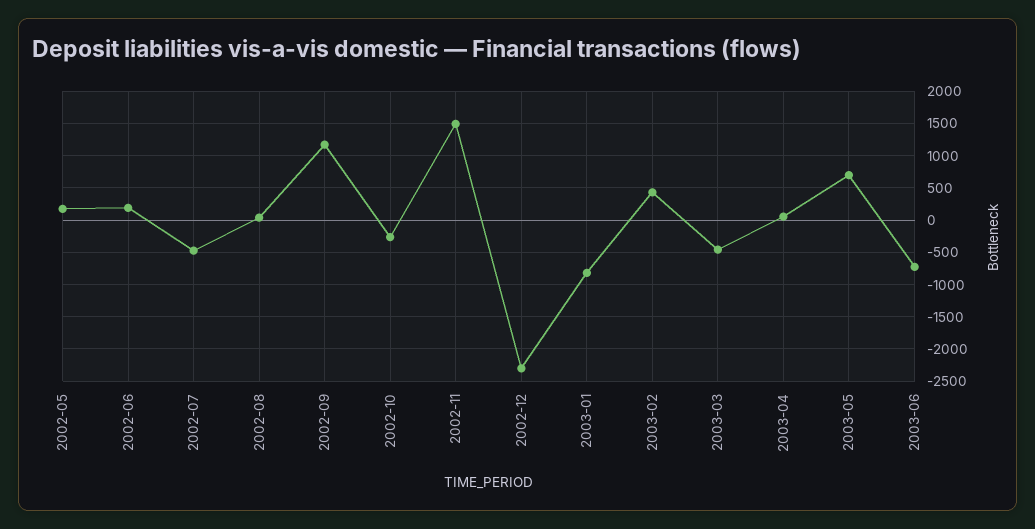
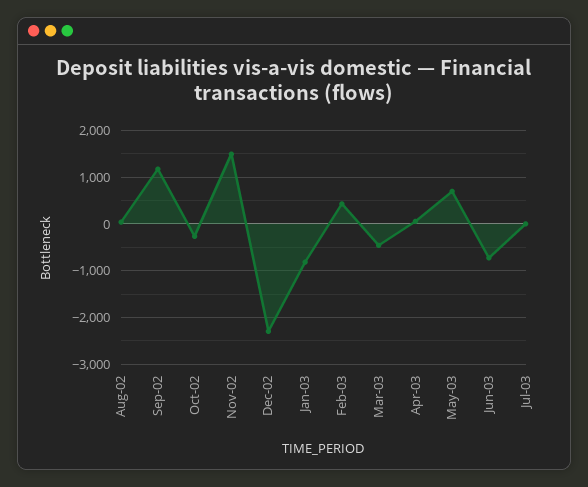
2002-05: 200 -> none
2002-06: 200 -> none
2002-07: -500 -> none
Jul-03: none -> 0

